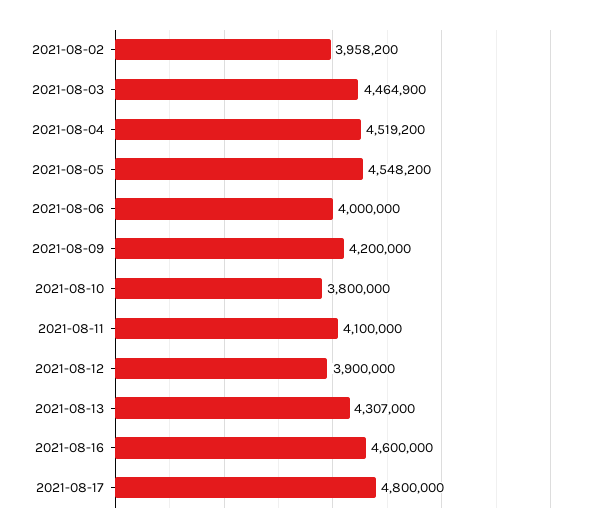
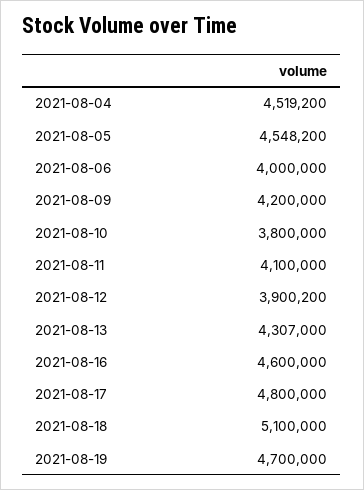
2021-08-02: 3958200 -> none
2021-08-03: 4464900 -> none
2021-08-12: 3900000 -> 3900200
2021-08-18: none -> 5100000
2021-08-19: none -> 4700000

